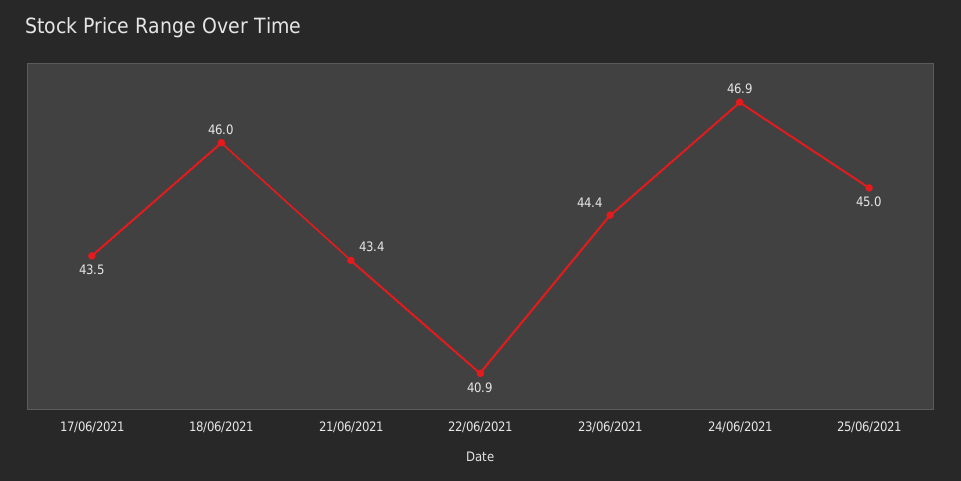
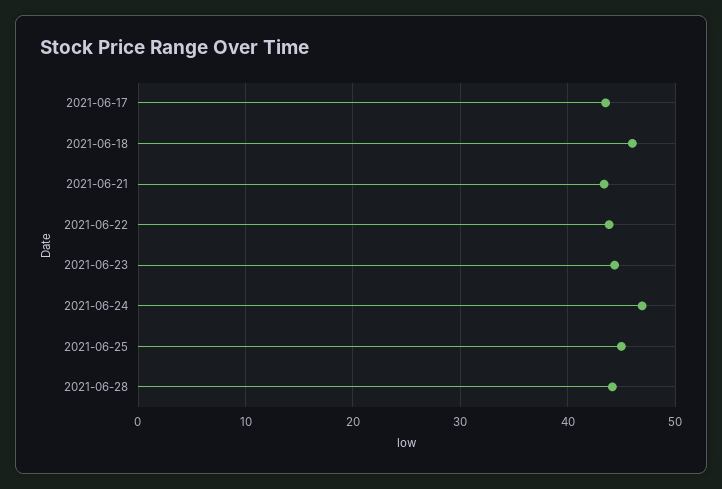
22/06/2021: 40.9 -> 44
2021-06-28: none -> 44

